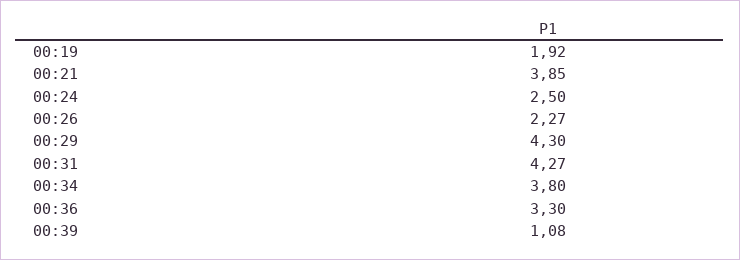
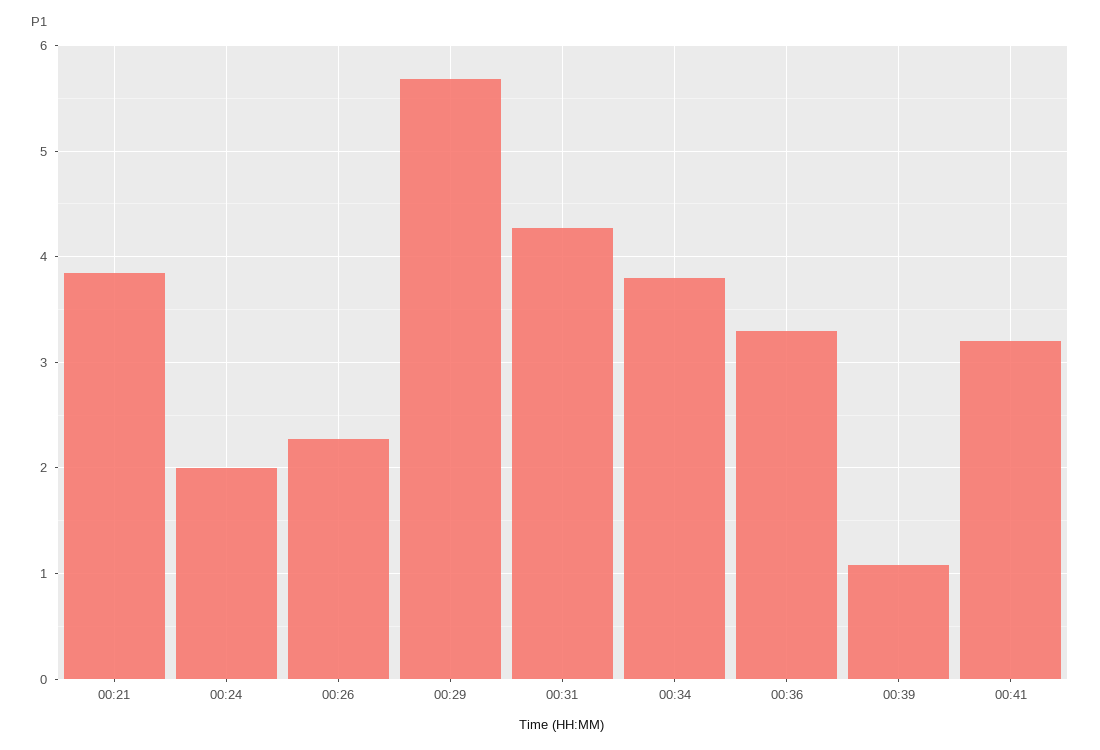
00:19: 1.92 -> none
00:24: 2.5 -> 2
00:29: 4.3 -> 5.7
00:41: none -> 3.2

